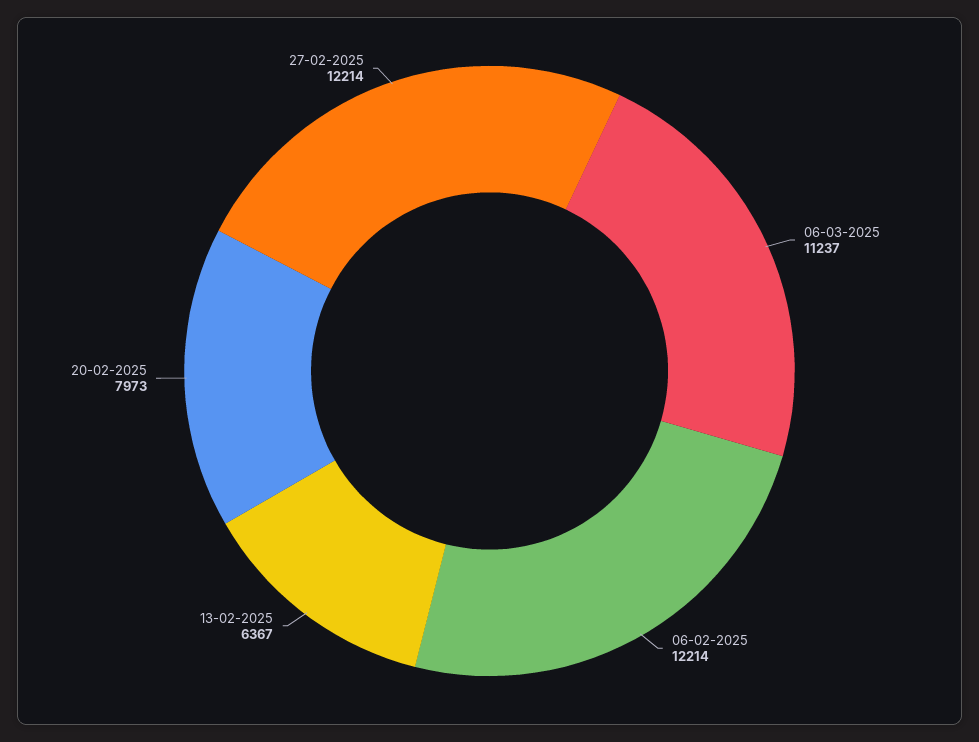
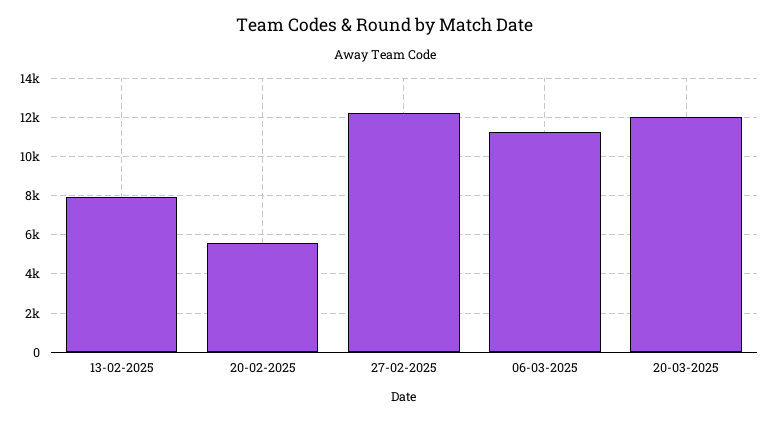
06-02-2025: 12214 -> none
13-02-2025: 6367 -> 8000
20-02-2025: 7973 -> 5500
20-03-2025: none -> 12000

